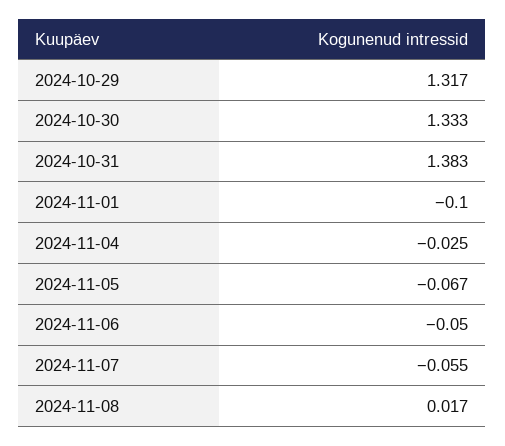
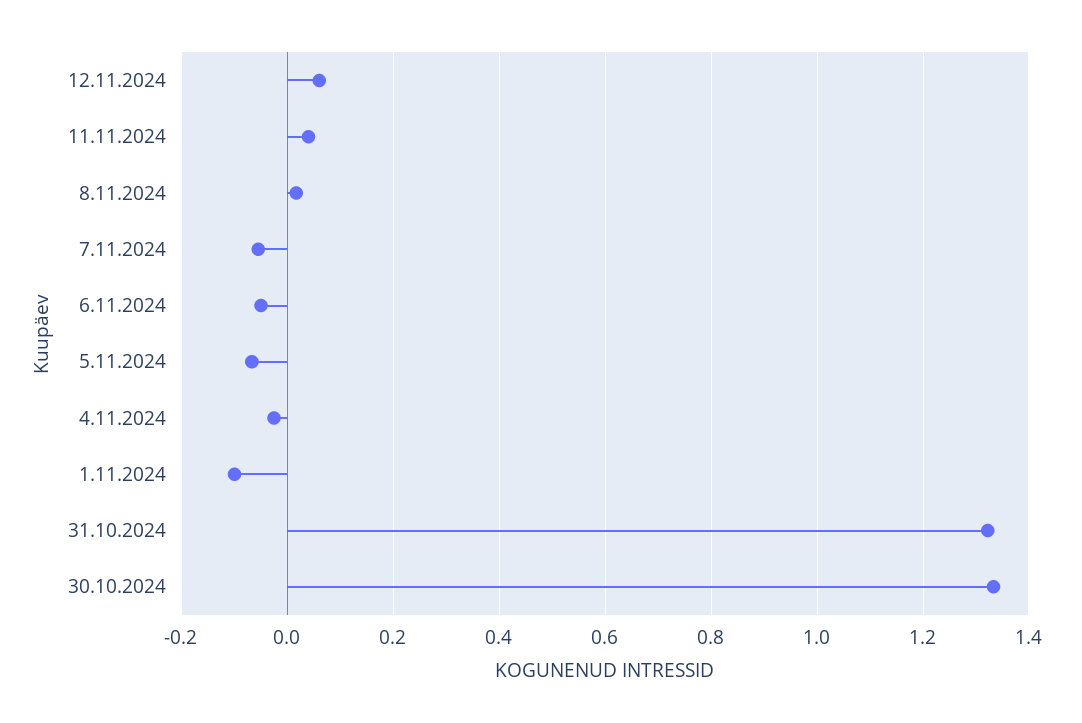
2024-10-29: 1.317 -> none
2024-10-31: 1.383 -> 1.32
12.11.2024: none -> 0.06
11.11.2024: none -> 0.04

